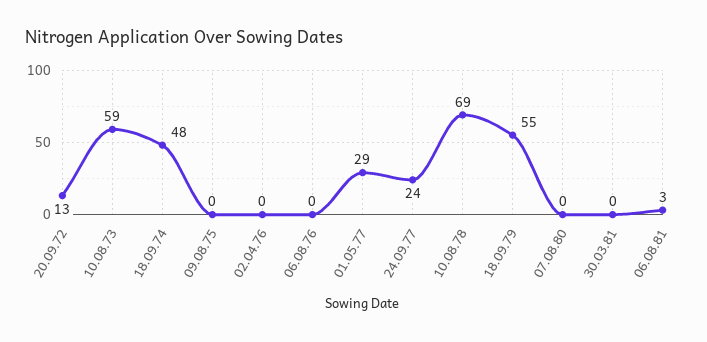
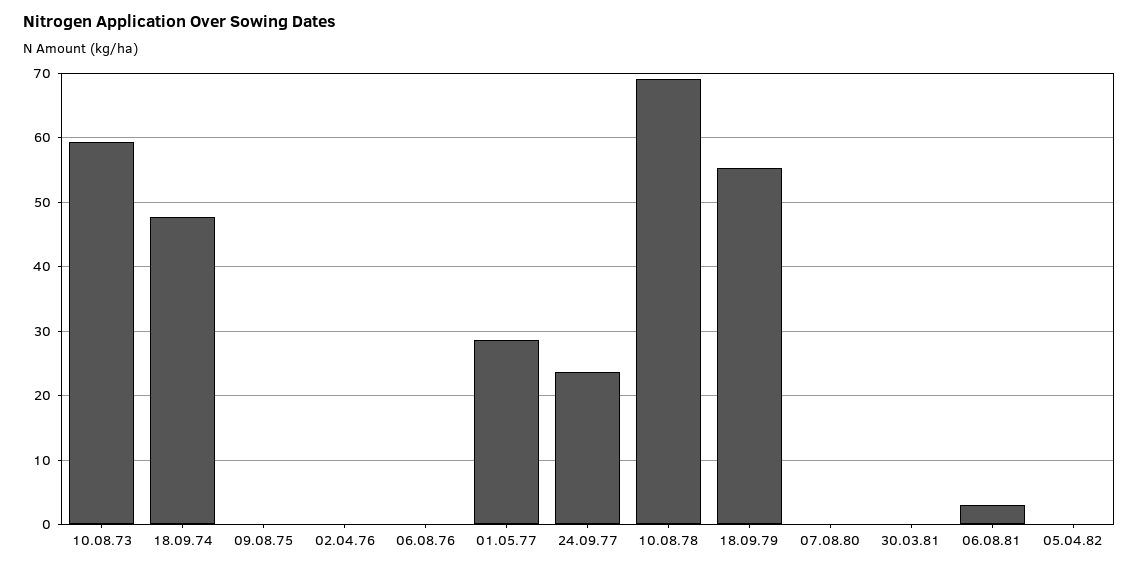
20.09.72: 13 -> none
05.04.82: none -> 0

